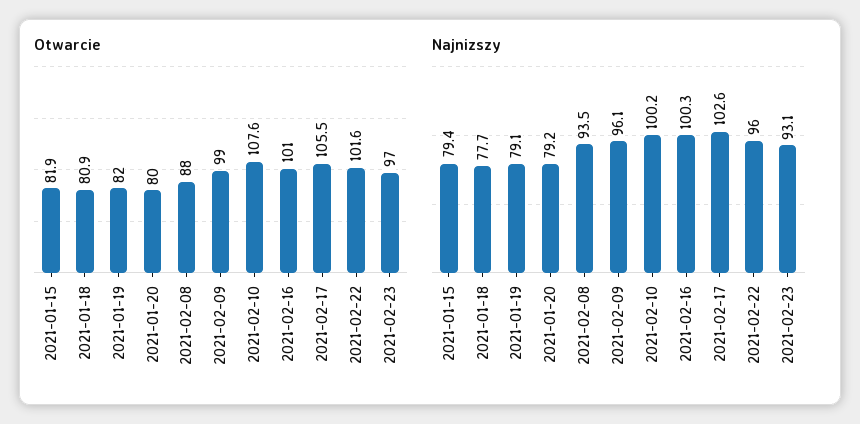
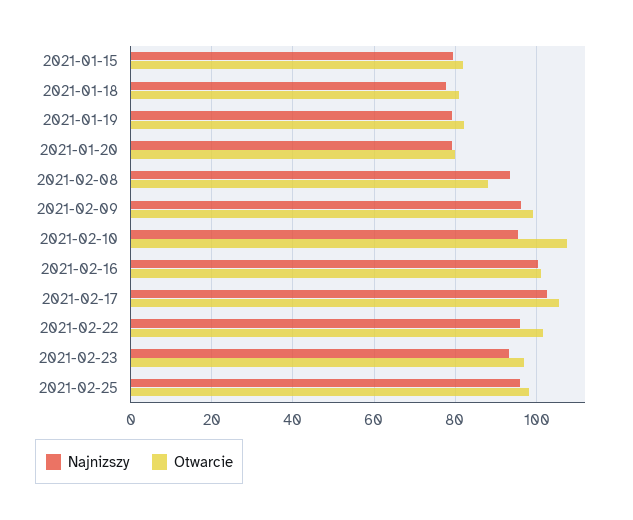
Najnizszy, 2021-02-10: 100.2 -> 96
Najnizszy, 2021-02-25: none -> 96
Otwarcie, 2021-02-25: none -> 98

